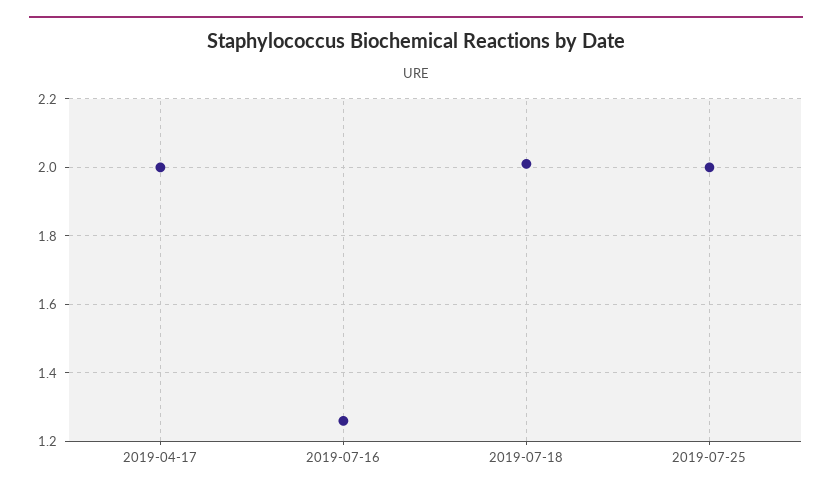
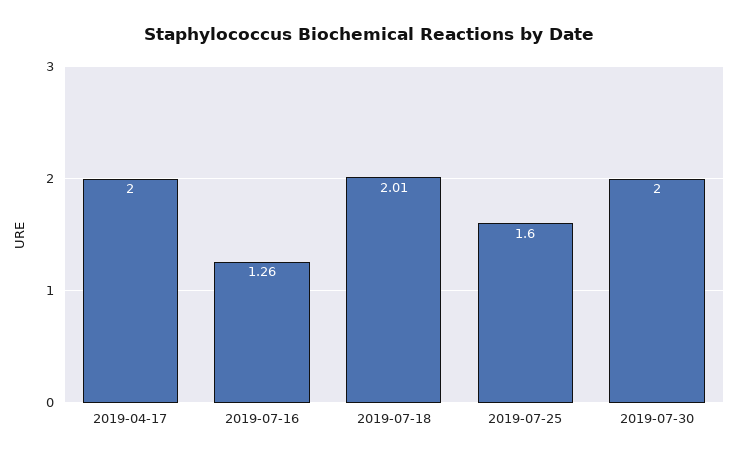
2019-07-25: 2 -> 1.6
2019-07-30: none -> 2

